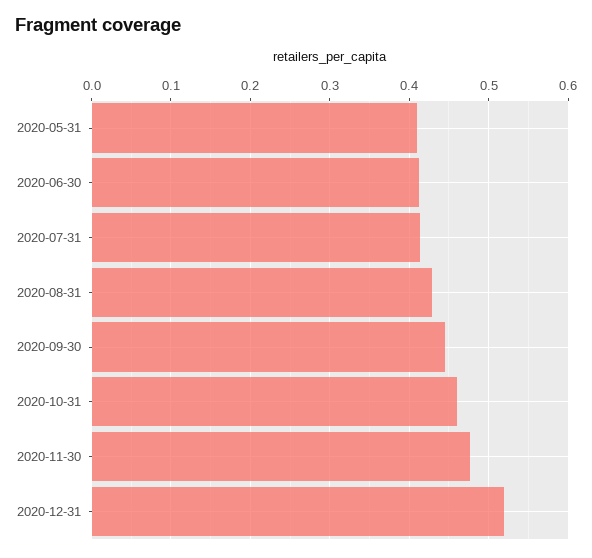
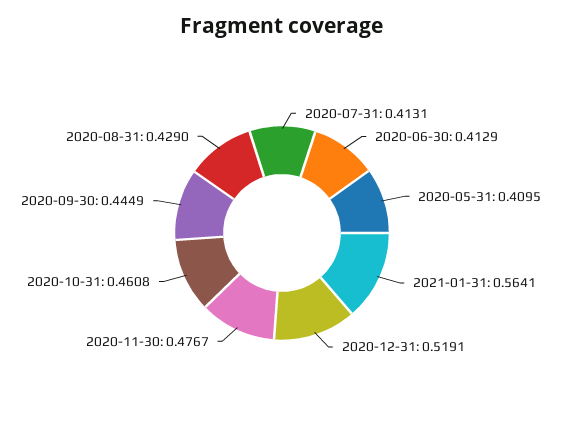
2021-01-31: none -> 0.5641

